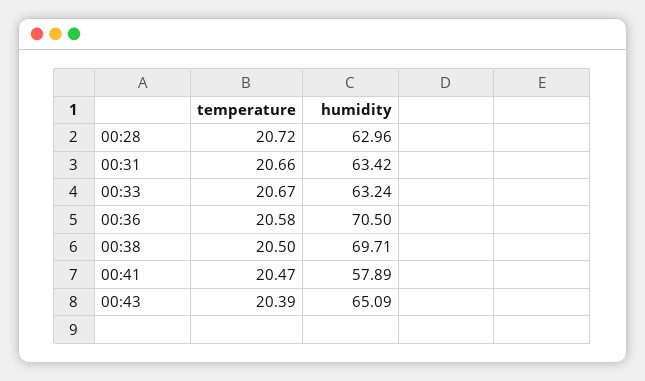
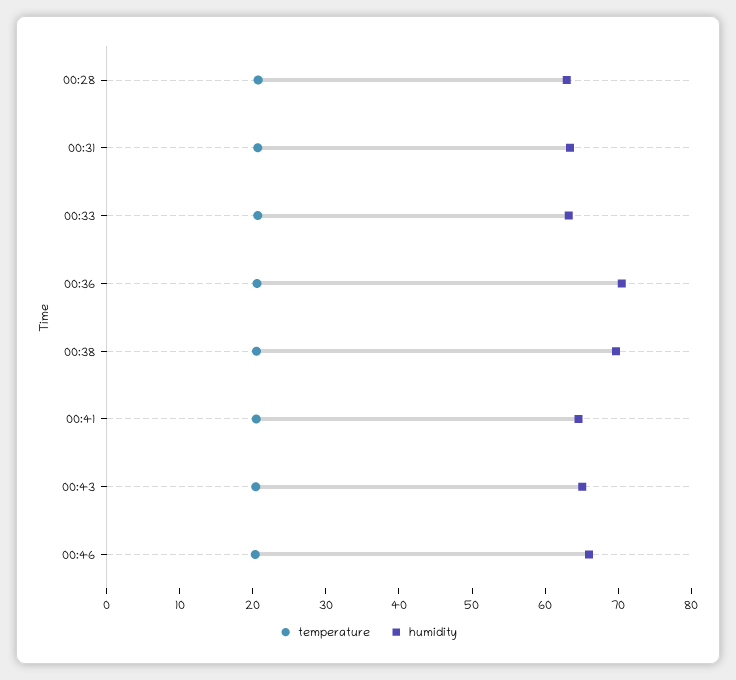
humidity, 00:41: 57.89 -> 64
temperature, 00:46: none -> 20
humidity, 00:46: none -> 66

